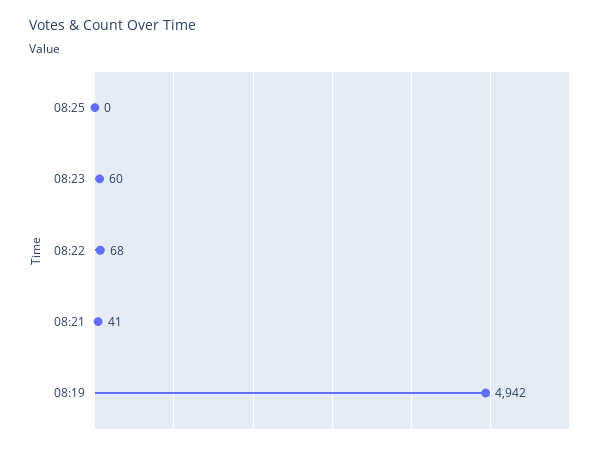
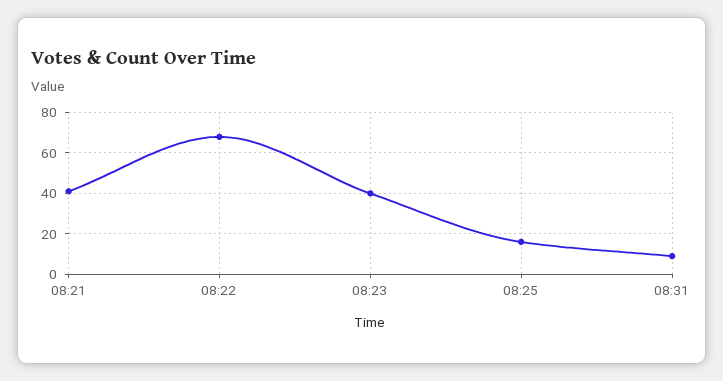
08:25: 0 -> 15
08:23: 60 -> 40
08:19: 4942 -> none
08:31: none -> 10

